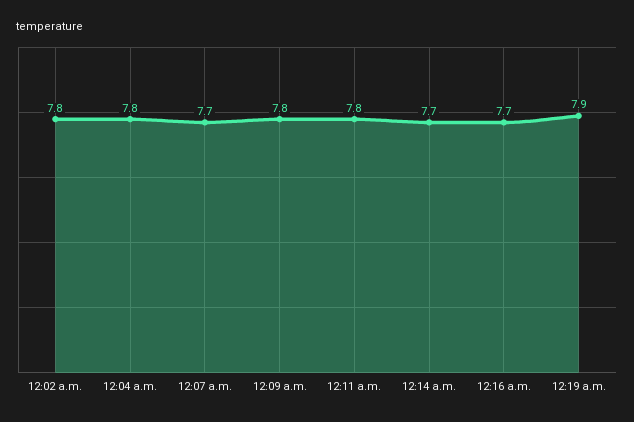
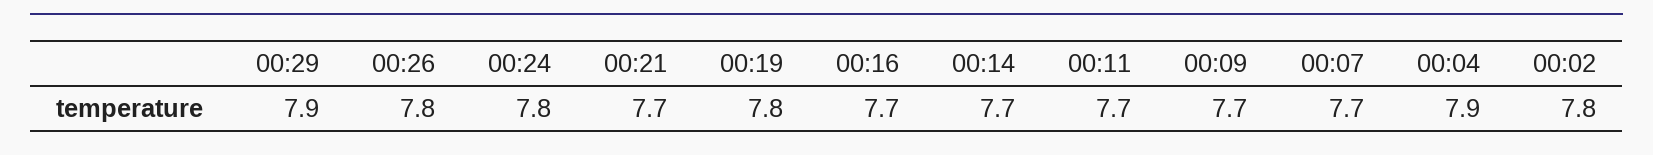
12:04 a.m.: 7.8 -> 7.9
12:09 a.m.: 7.8 -> 7.7
12:11 a.m.: 7.8 -> 7.7
12:19 a.m.: 7.9 -> 7.8
00:29: none -> 7.9
00:26: none -> 7.8
00:24: none -> 7.8
00:21: none -> 7.7

